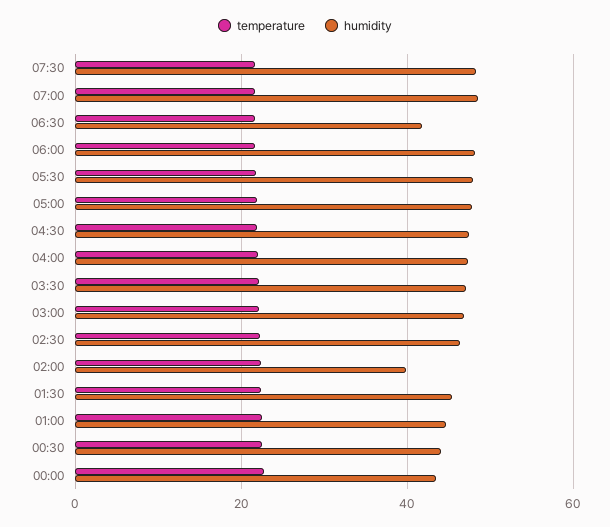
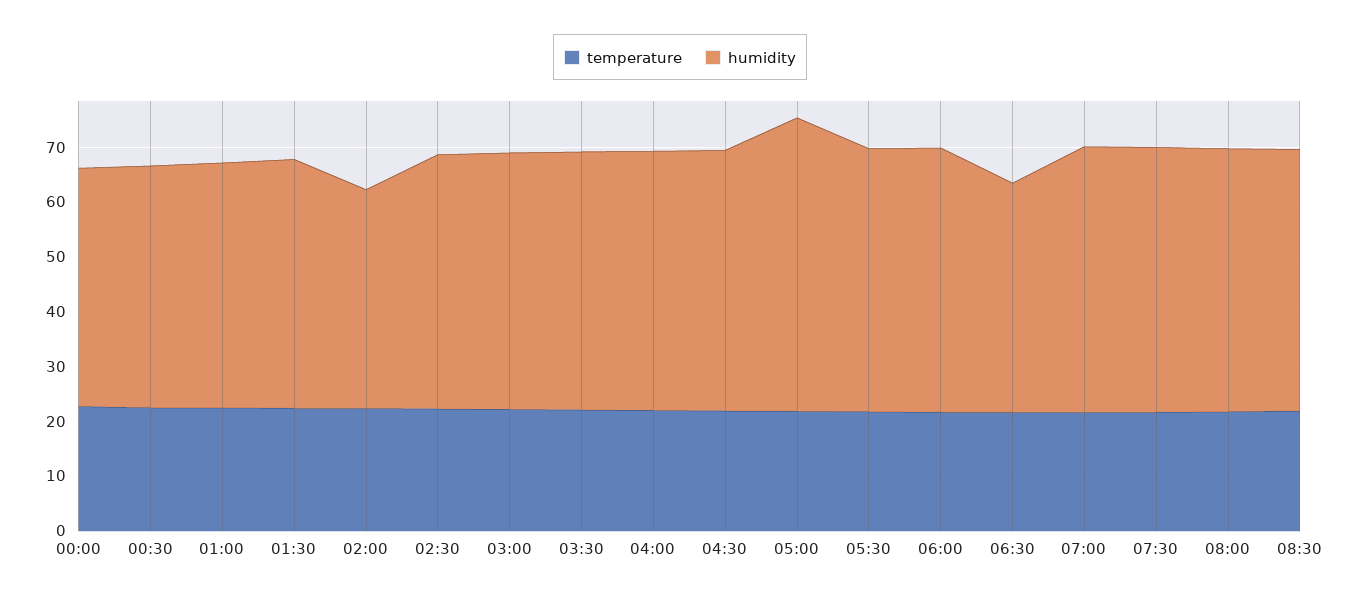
humidity, 05:00: 48 -> 54
temperature, 08:00: none -> 22
humidity, 08:00: none -> 48
temperature, 08:30: none -> 22
humidity, 08:30: none -> 48

